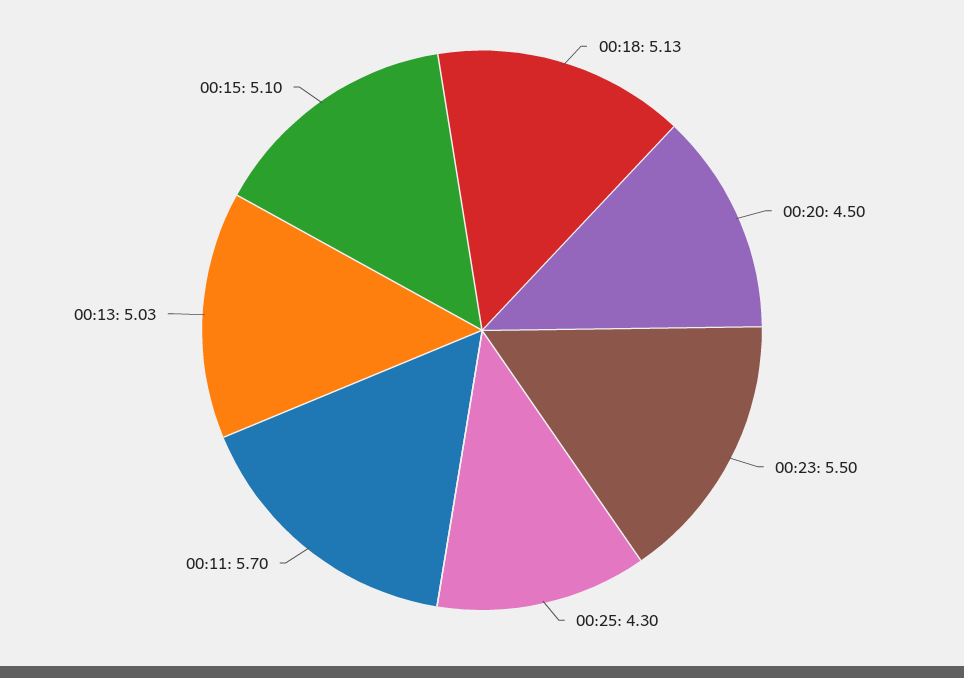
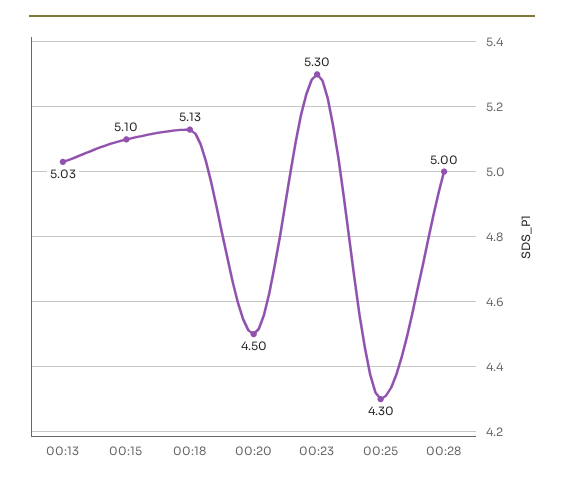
00:23: 5.5 -> 5.3
00:11: 5.7 -> none
00:28: none -> 5

